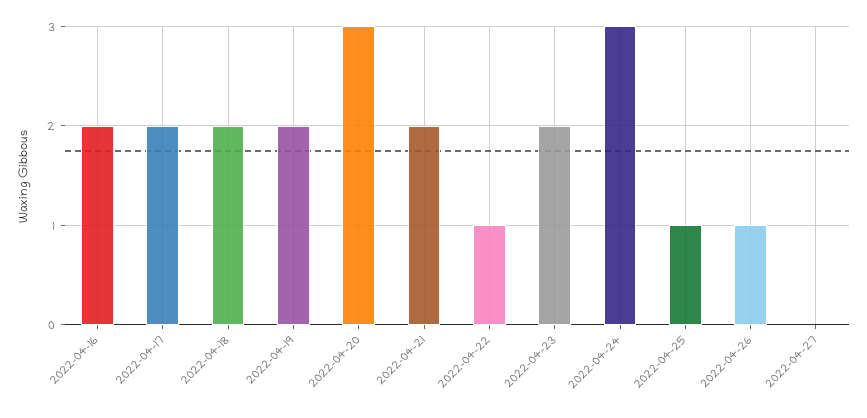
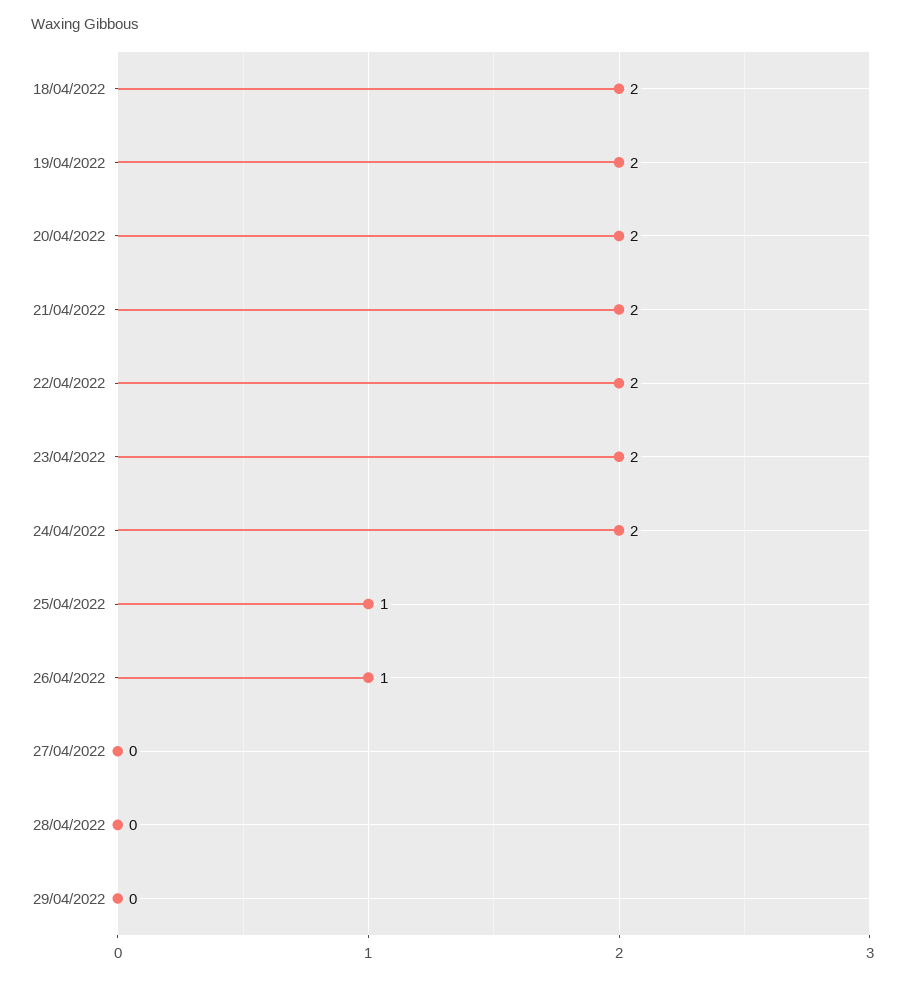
2022-04-16: 2 -> none
2022-04-17: 2 -> none
2022-04-20: 3 -> 2
2022-04-22: 1 -> 2
2022-04-24: 3 -> 2
28/04/2022: none -> 0
29/04/2022: none -> 0

